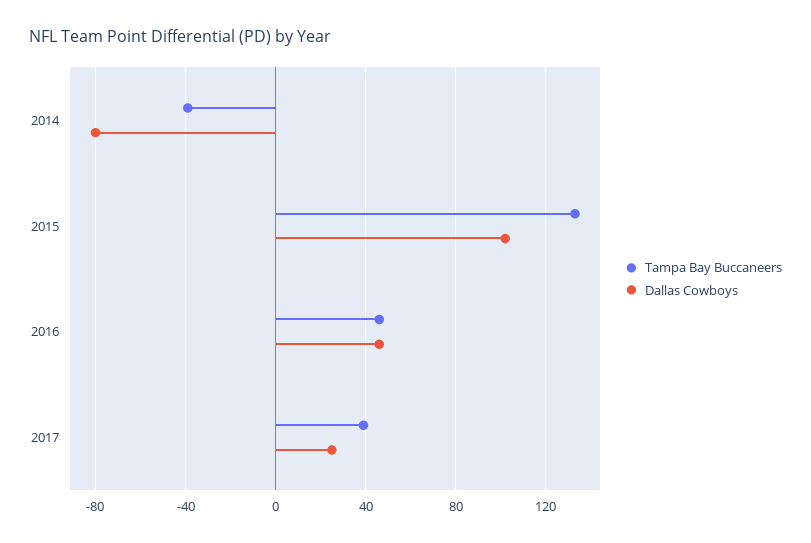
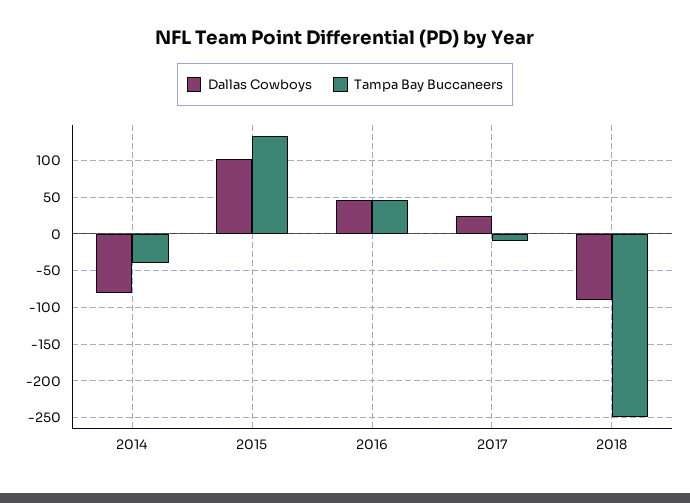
Tampa Bay Buccaneers, 2017: 40 -> -10
Dallas Cowboys, 2018: none -> -90
Tampa Bay Buccaneers, 2018: none -> -250

